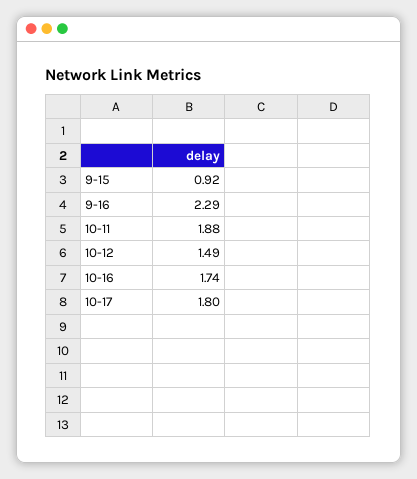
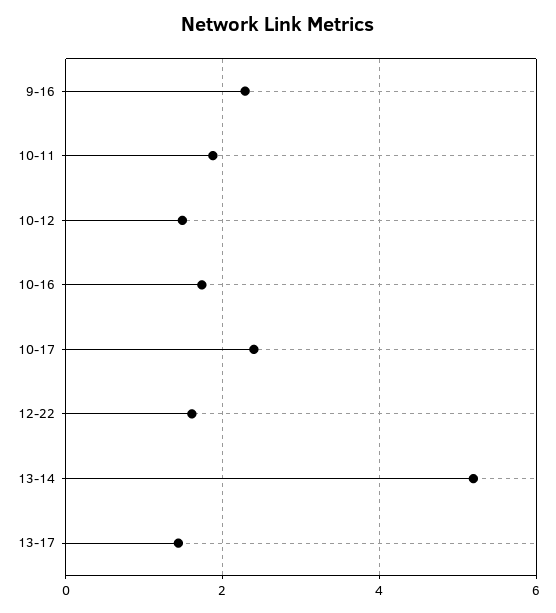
9-15: 0.92 -> none
10-17: 1.8 -> 2.4
12-22: none -> 1.6
13-14: none -> 5.2
13-17: none -> 1.4

